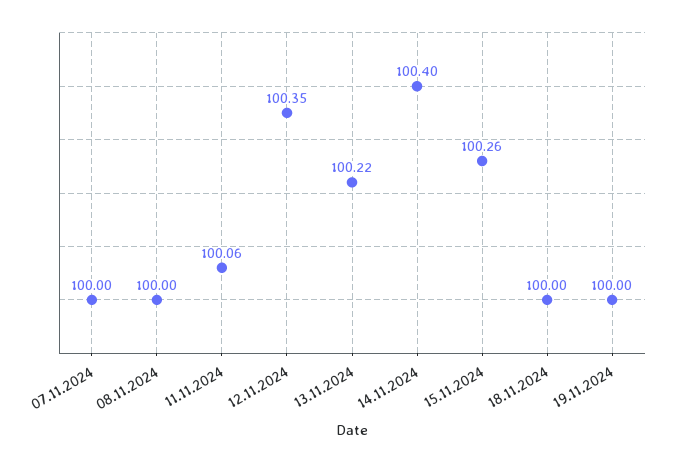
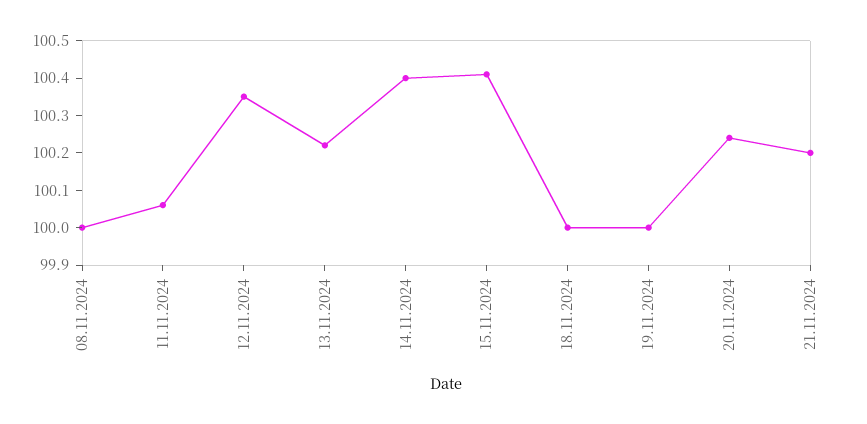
07.11.2024: 100 -> none
15.11.2024: 100.26 -> 100.4
20.11.2024: none -> 100.25
21.11.2024: none -> 100.2

